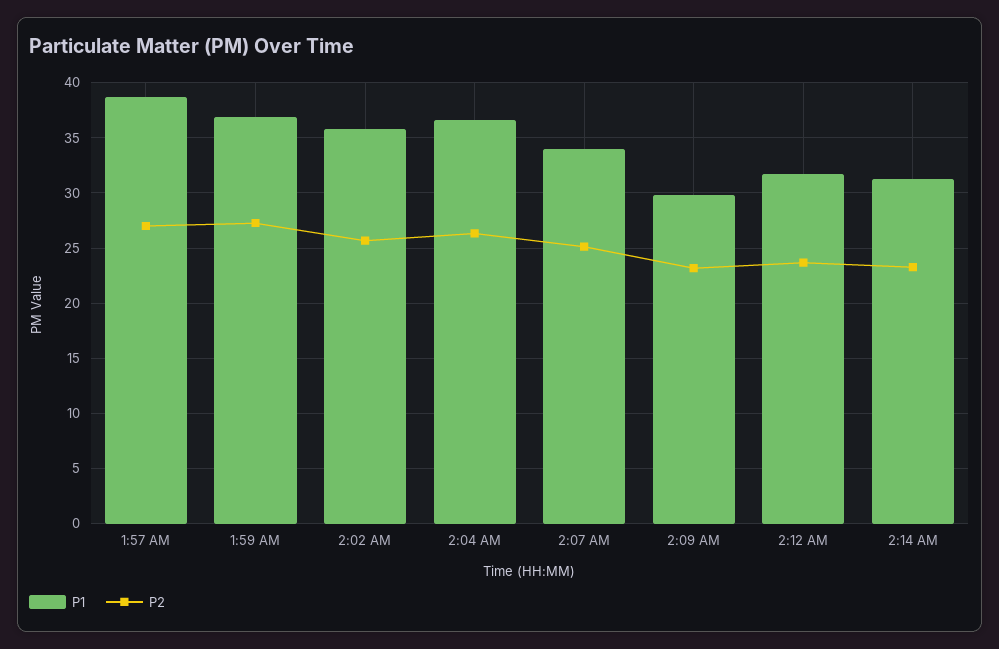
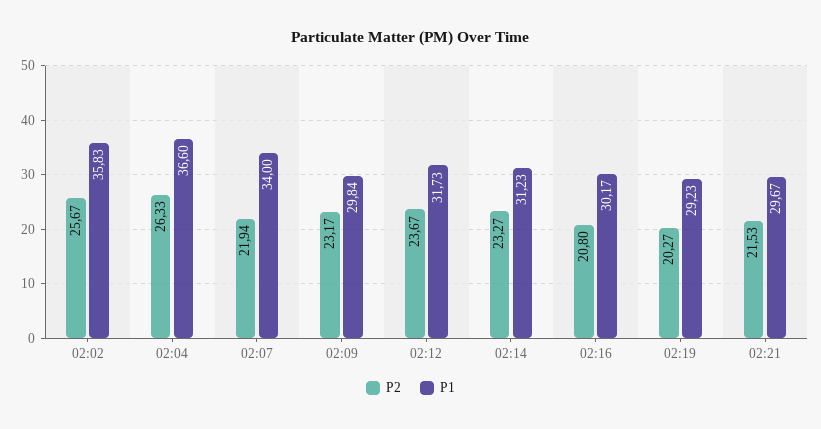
P1, 1:57 AM: 39 -> none
P2, 1:57 AM: 27 -> none
P1, 1:59 AM: 37 -> none
P2, 1:59 AM: 27 -> none
P2, 2:07 AM: 25 -> 21.94
P2, 02:16: none -> 20.8
P1, 02:16: none -> 30.17
P2, 02:19: none -> 20.27
P1, 02:19: none -> 29.23
P2, 02:21: none -> 21.53
P1, 02:21: none -> 29.67

